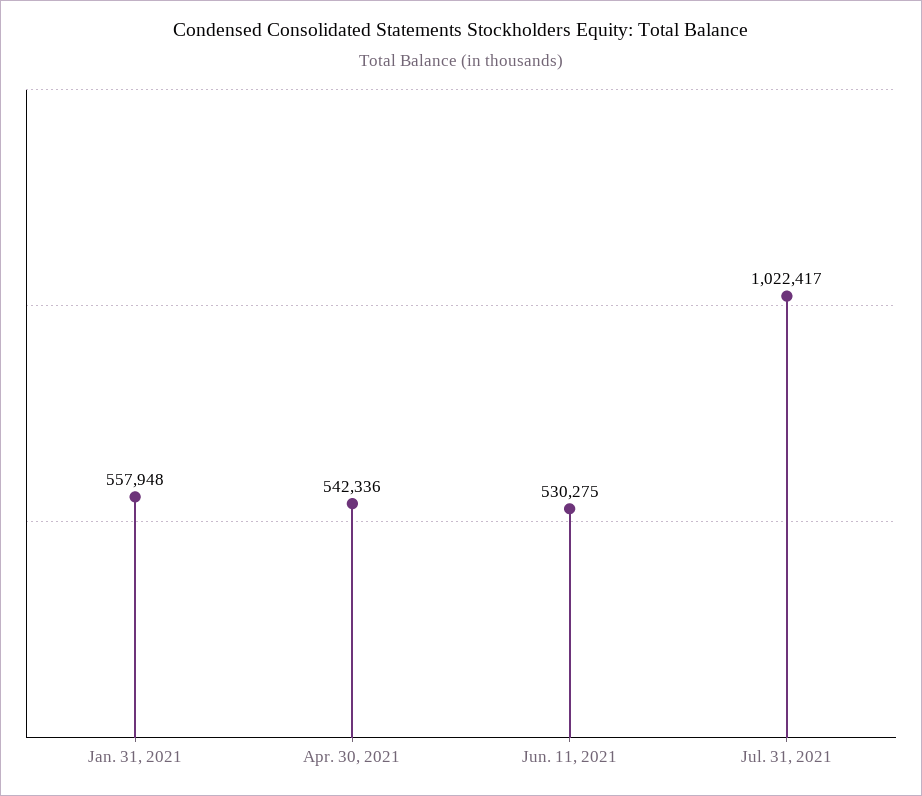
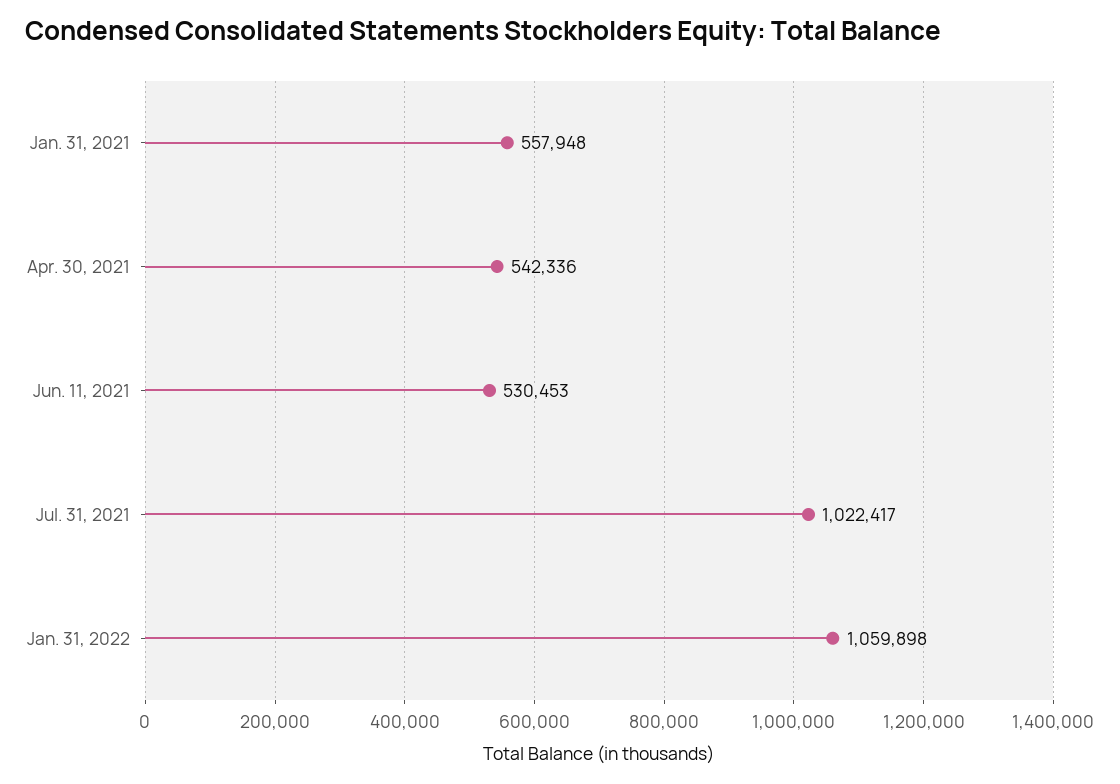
Jun. 11, 2021: 530275 -> 530453
Jan. 31, 2022: none -> 1059898

